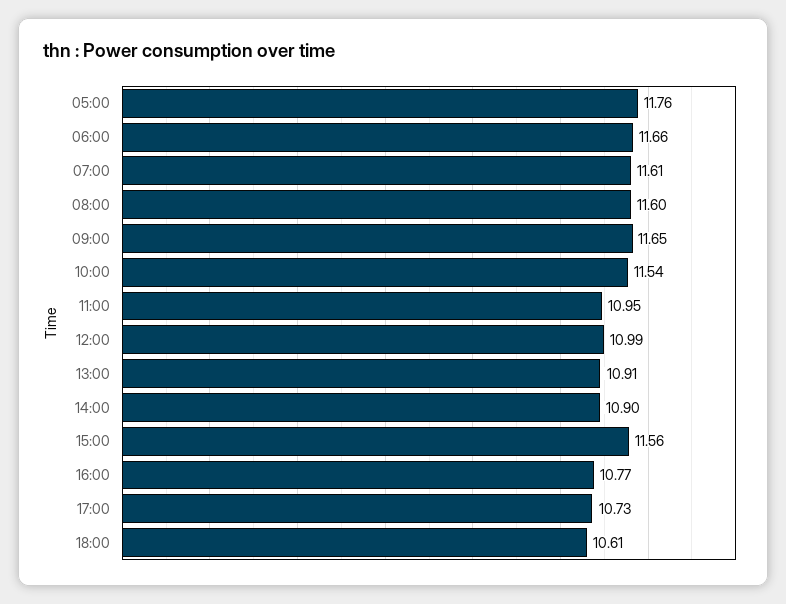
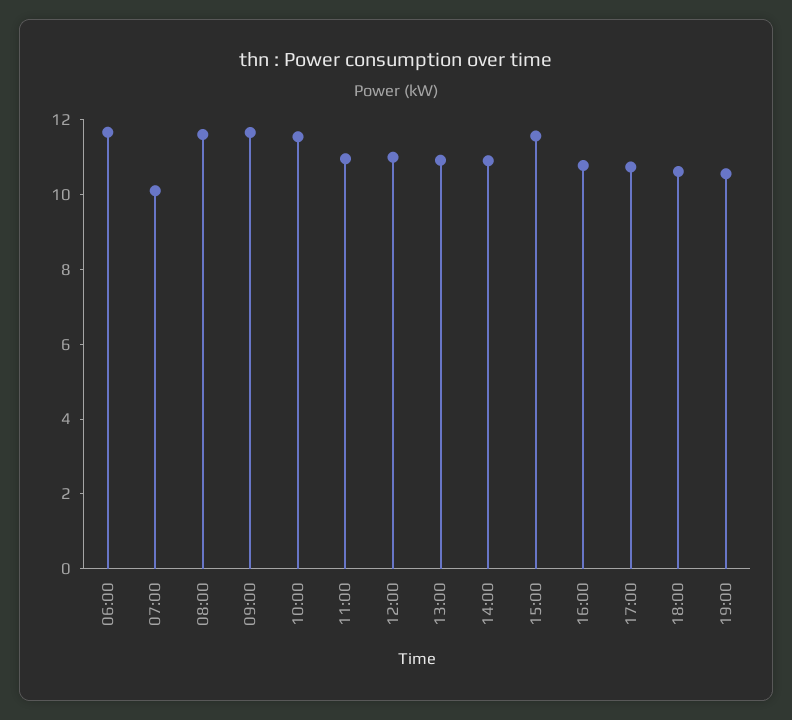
05:00: 11.76 -> none
07:00: 11.61 -> 10
19:00: none -> 10.5

